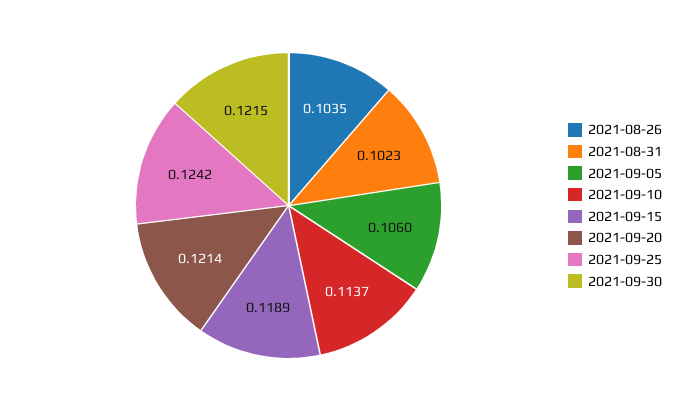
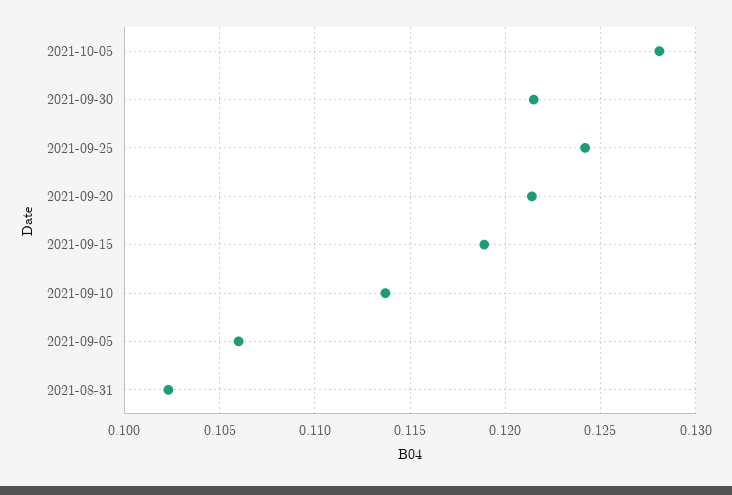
2021-08-26: 0.1035 -> none
2021-10-05: none -> 0.128

